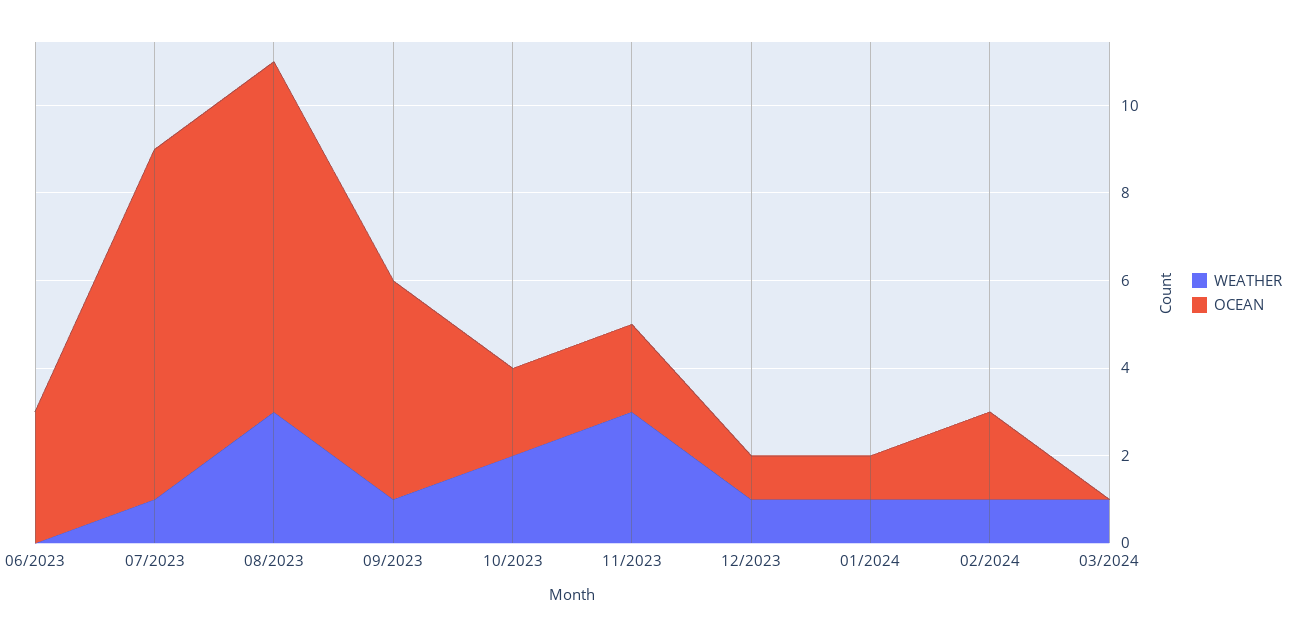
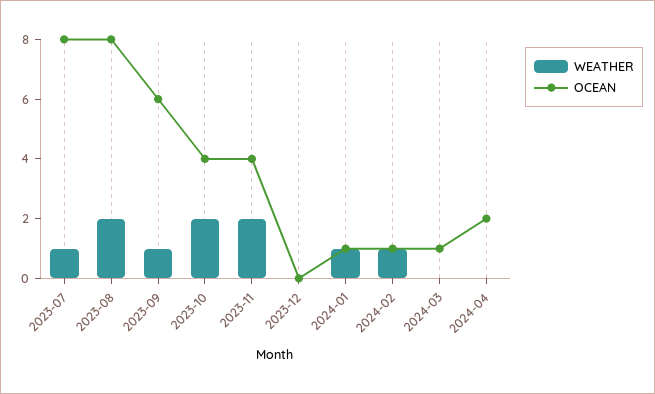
WEATHER, 06/2023: 0 -> none
OCEAN, 06/2023: 3 -> none
WEATHER, 08/2023: 3 -> 2
OCEAN, 09/2023: 5 -> 6
OCEAN, 10/2023: 2 -> 4
WEATHER, 11/2023: 3 -> 2
OCEAN, 11/2023: 2 -> 4
WEATHER, 12/2023: 1 -> 0
OCEAN, 12/2023: 1 -> 0
OCEAN, 02/2024: 2 -> 1
WEATHER, 03/2024: 1 -> 0
OCEAN, 03/2024: 0 -> 1
WEATHER, 2024-04: none -> 0
OCEAN, 2024-04: none -> 2

